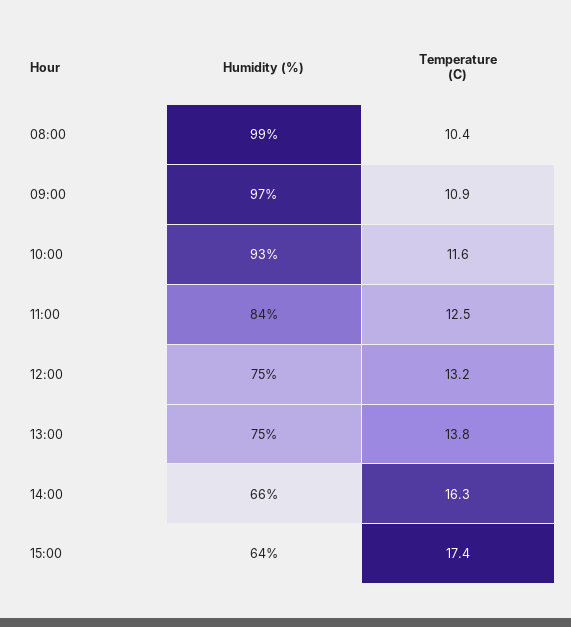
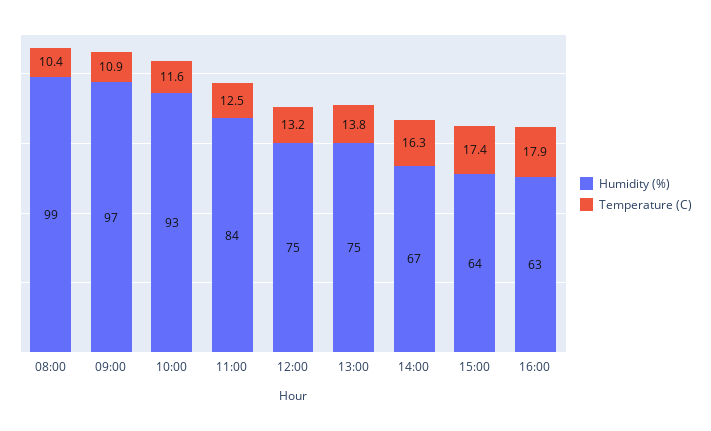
Humidity (%), 14:00: 66 -> 67
Humidity (%), 16:00: none -> 63
Temperature (C), 16:00: none -> 17.9

